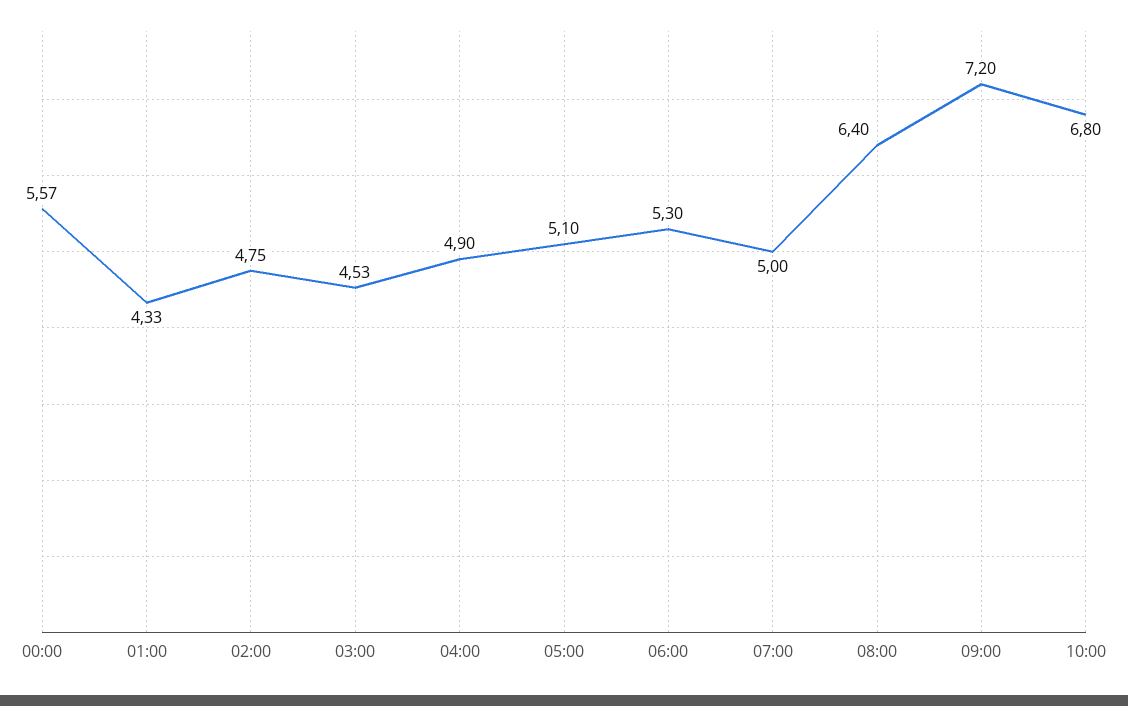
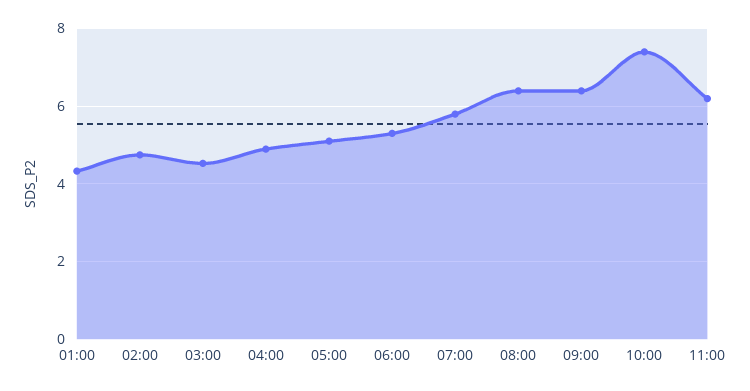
00:00: 5.57 -> none
07:00: 5 -> 5.8
09:00: 7.2 -> 6.4
10:00: 6.8 -> 7.4
11:00: none -> 6.2

